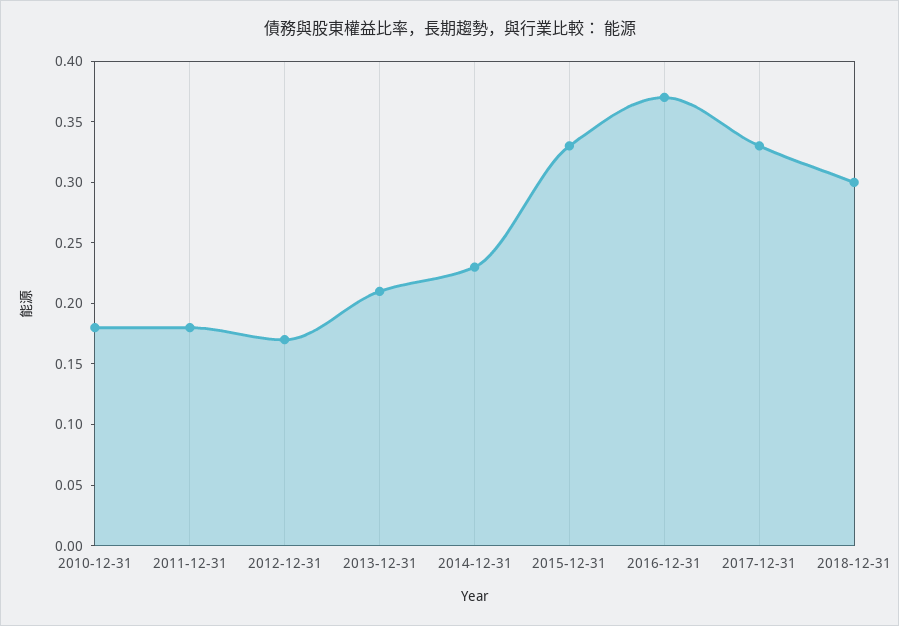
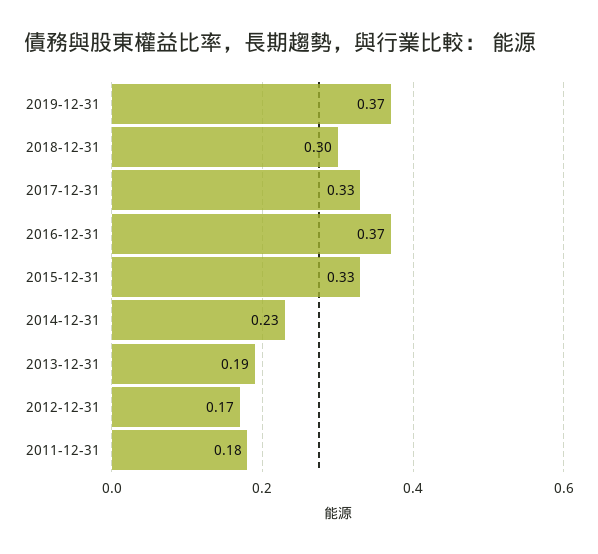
2010-12-31: 0.18 -> none
2013-12-31: 0.21 -> 0.19
2019-12-31: none -> 0.37

